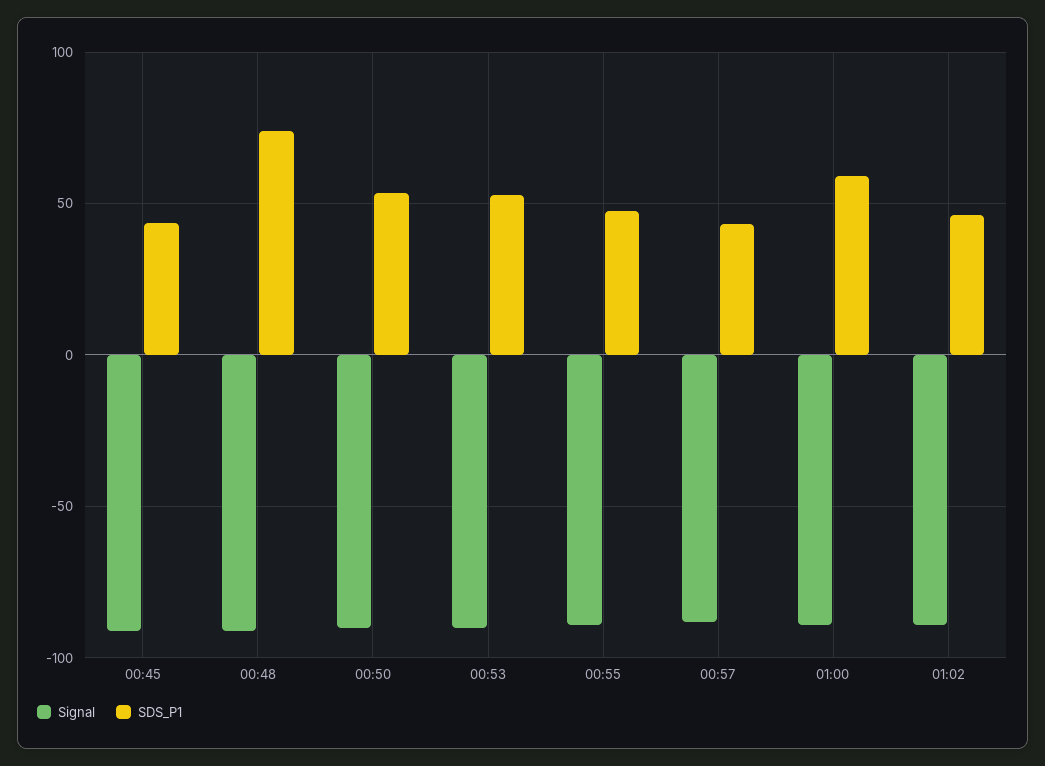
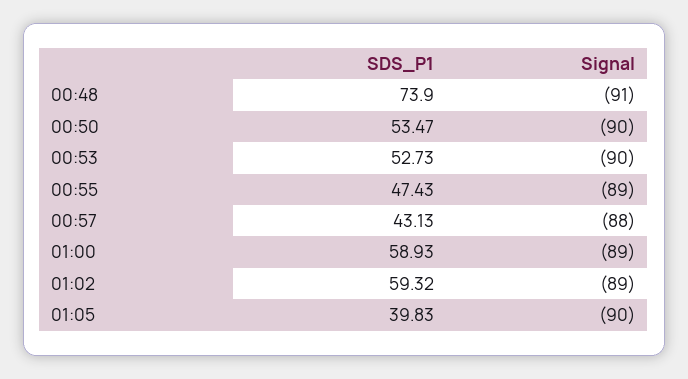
Signal, 00:45: -90 -> none
SDS_P1, 00:45: 45 -> none
SDS_P1, 01:02: 45 -> 59.32
SDS_P1, 01:05: none -> 39.83
Signal, 01:05: none -> -90

